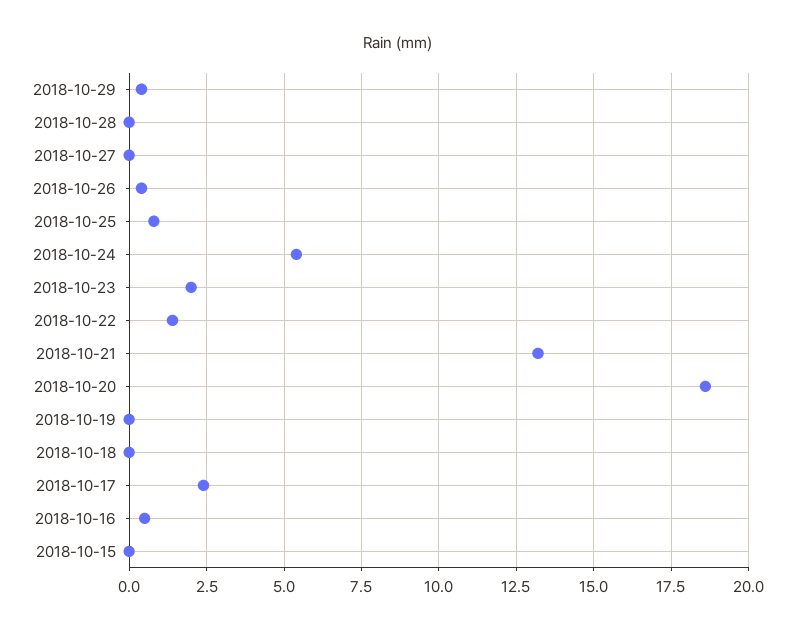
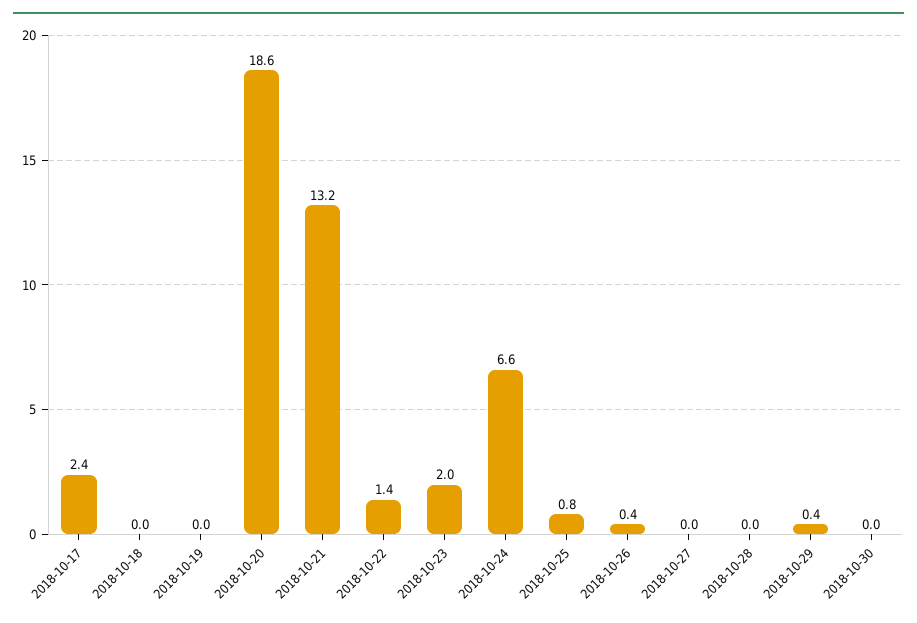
2018-10-24: 5.5 -> 6.6
2018-10-16: 0.5 -> none
2018-10-15: 0 -> none
2018-10-30: none -> 0

